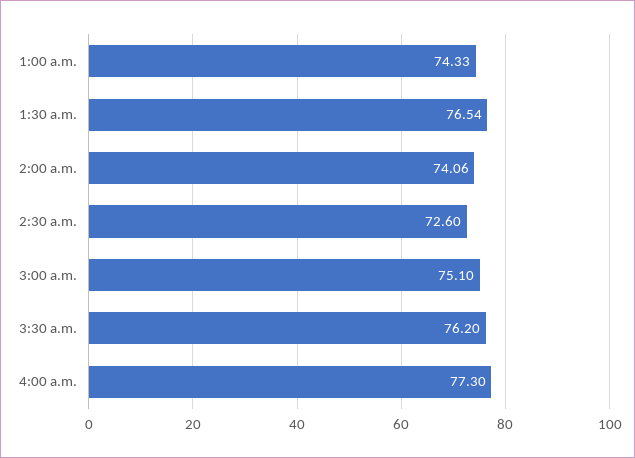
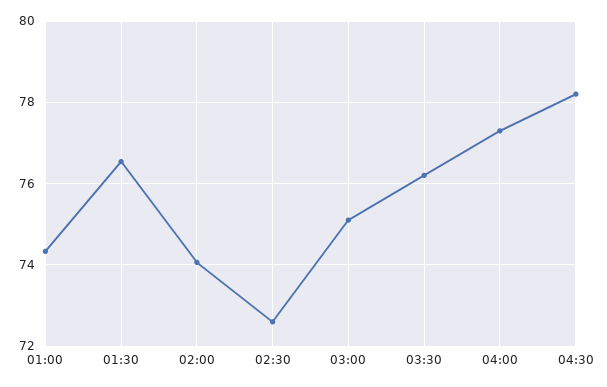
04:30: none -> 78.2

